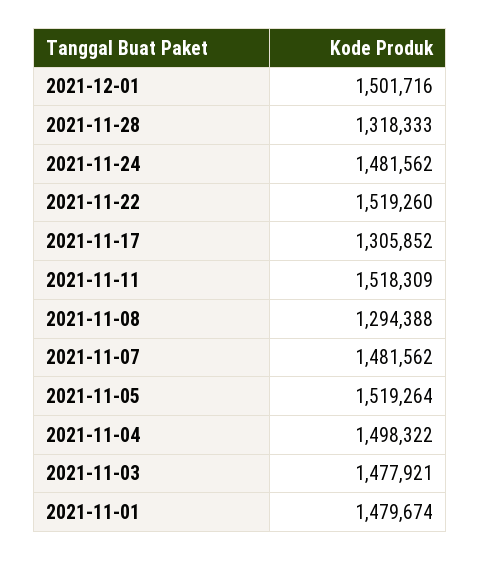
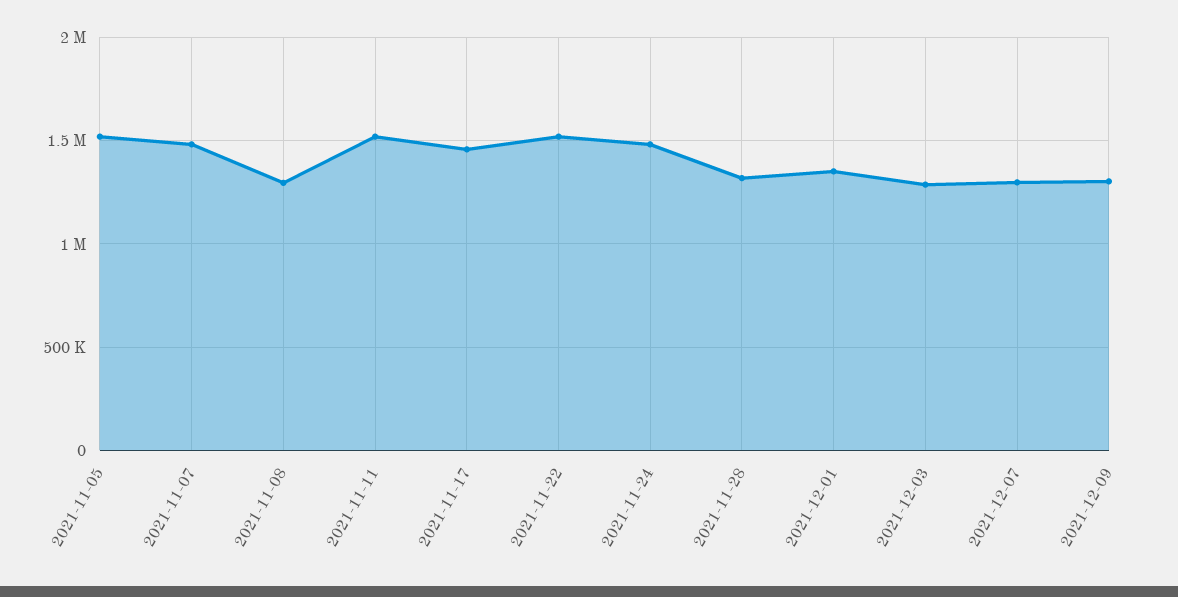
2021-12-01: 1501716 -> 1350000
2021-11-17: 1305852 -> 1450000
2021-11-04: 1498322 -> none
2021-11-03: 1477921 -> none
2021-11-01: 1479674 -> none
2021-12-03: none -> 1300000
2021-12-07: none -> 1300000
2021-12-09: none -> 1300000

